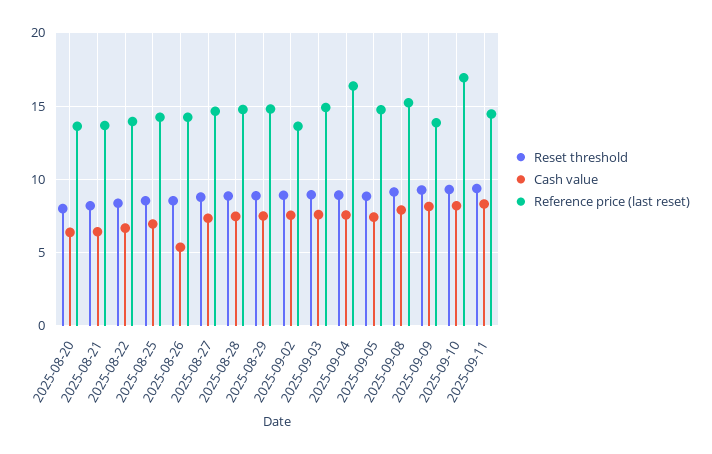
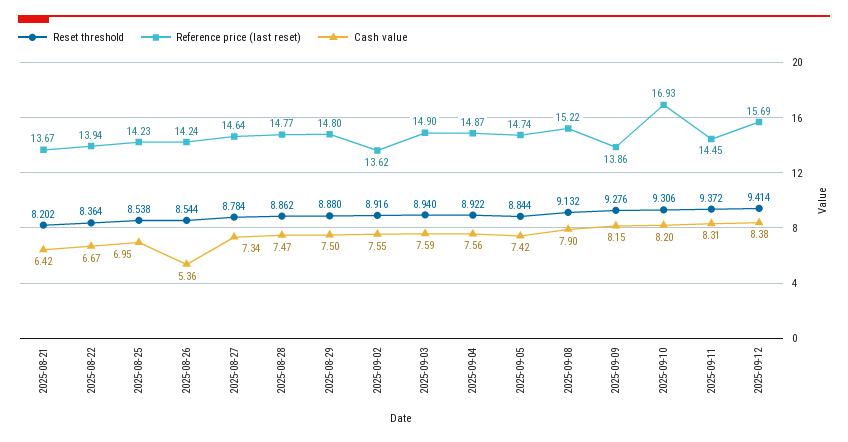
Reset threshold, 2025-08-20: 8 -> none
Cash value, 2025-08-20: 6.5 -> none
Reference price (last reset), 2025-08-20: 13.5 -> none
Reference price (last reset), 2025-09-04: 16.5 -> 14.87
Reset threshold, 2025-09-12: none -> 9.414
Reference price (last reset), 2025-09-12: none -> 15.69
Cash value, 2025-09-12: none -> 8.38

